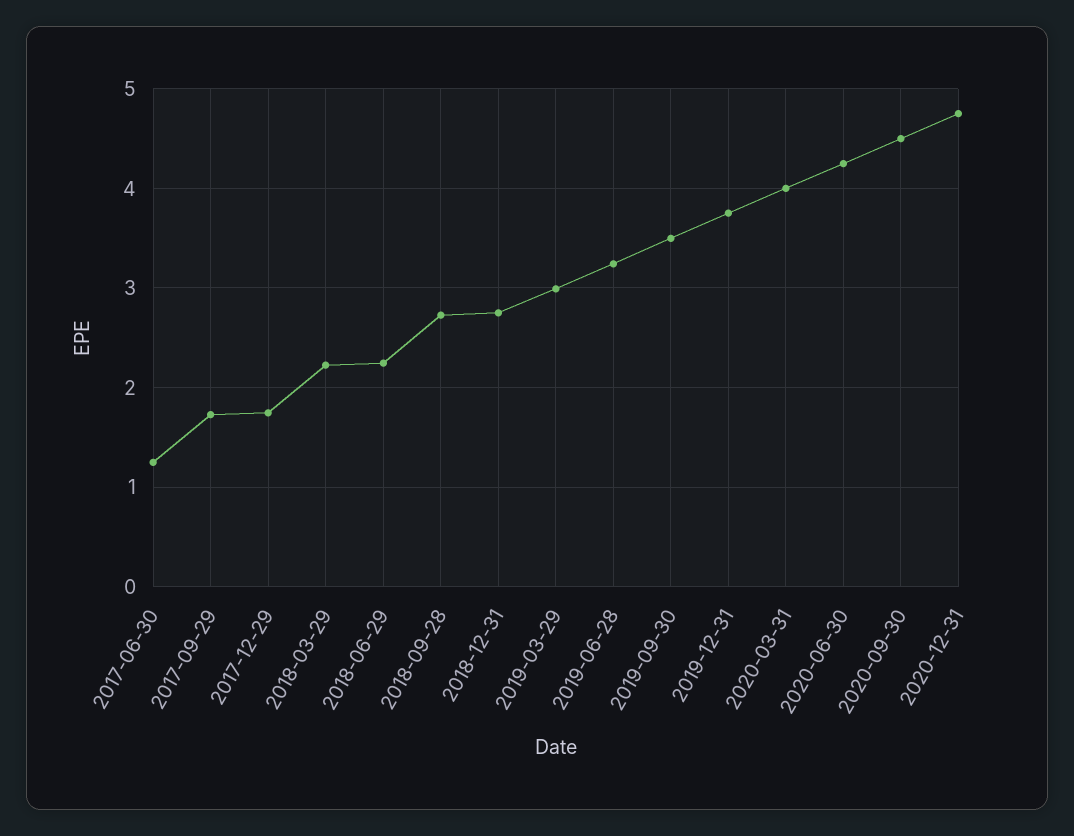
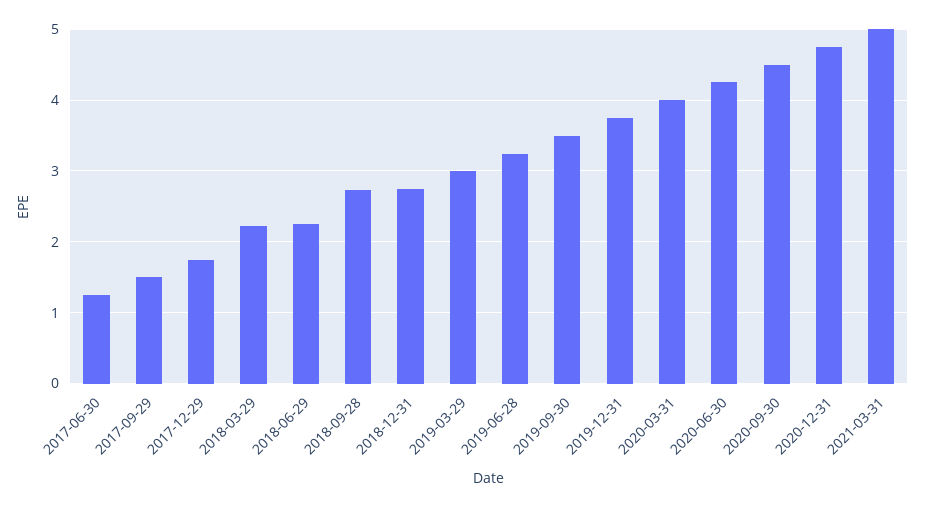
2017-09-29: 1.7 -> 1.5
2021-03-31: none -> 5

